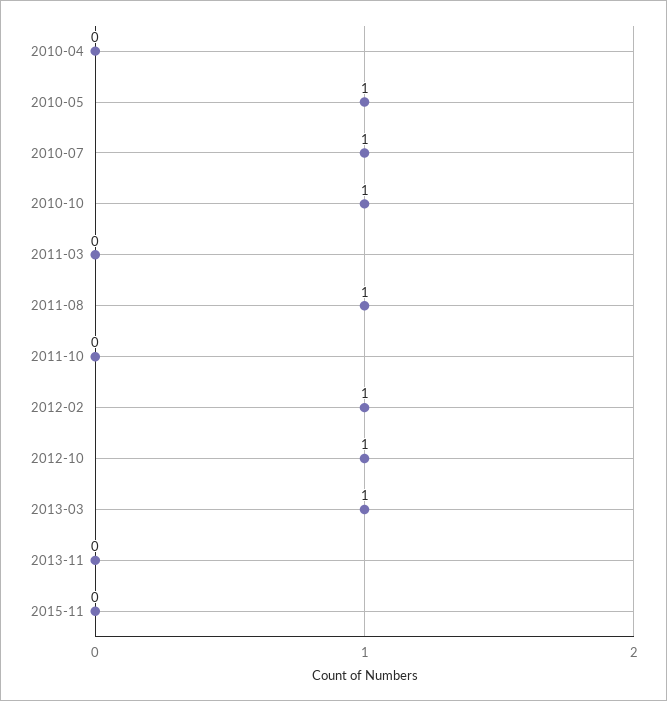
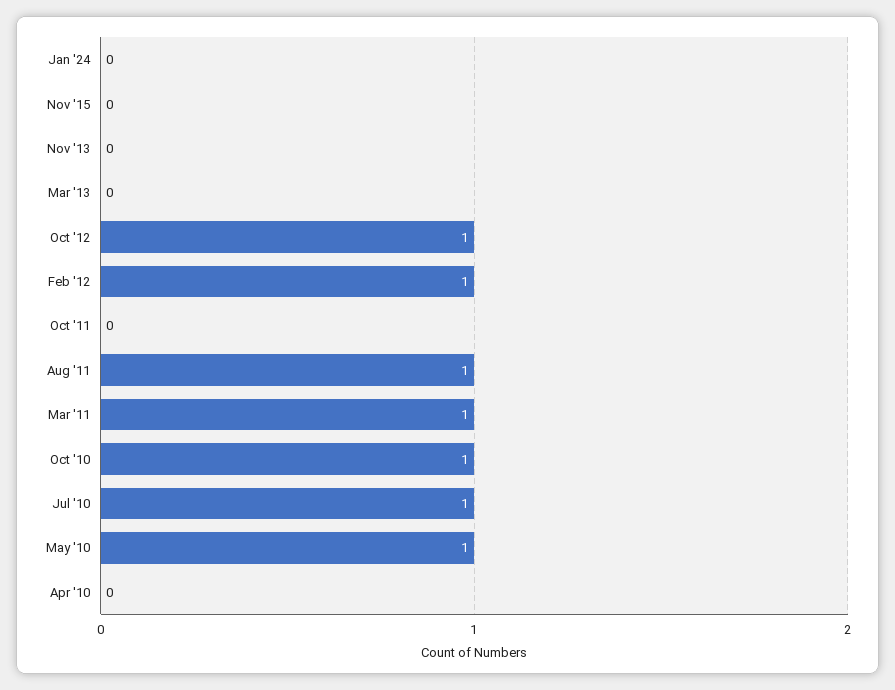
2011-03: 0 -> 1
2013-03: 1 -> 0
Jan '24: none -> 0

